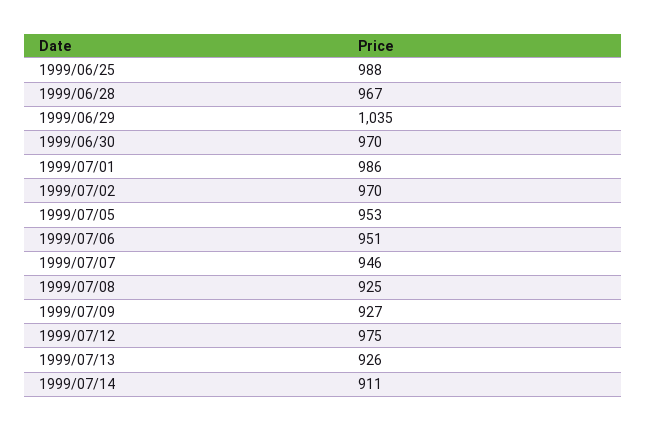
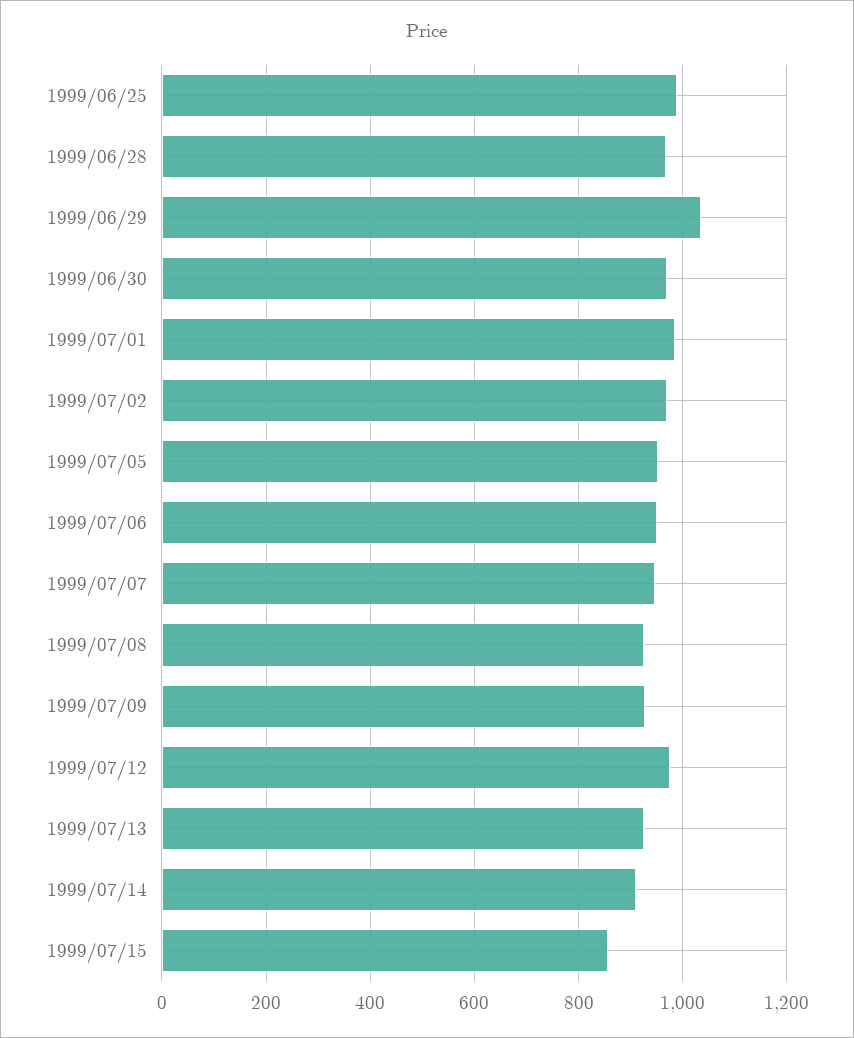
1999/07/15: none -> 860

